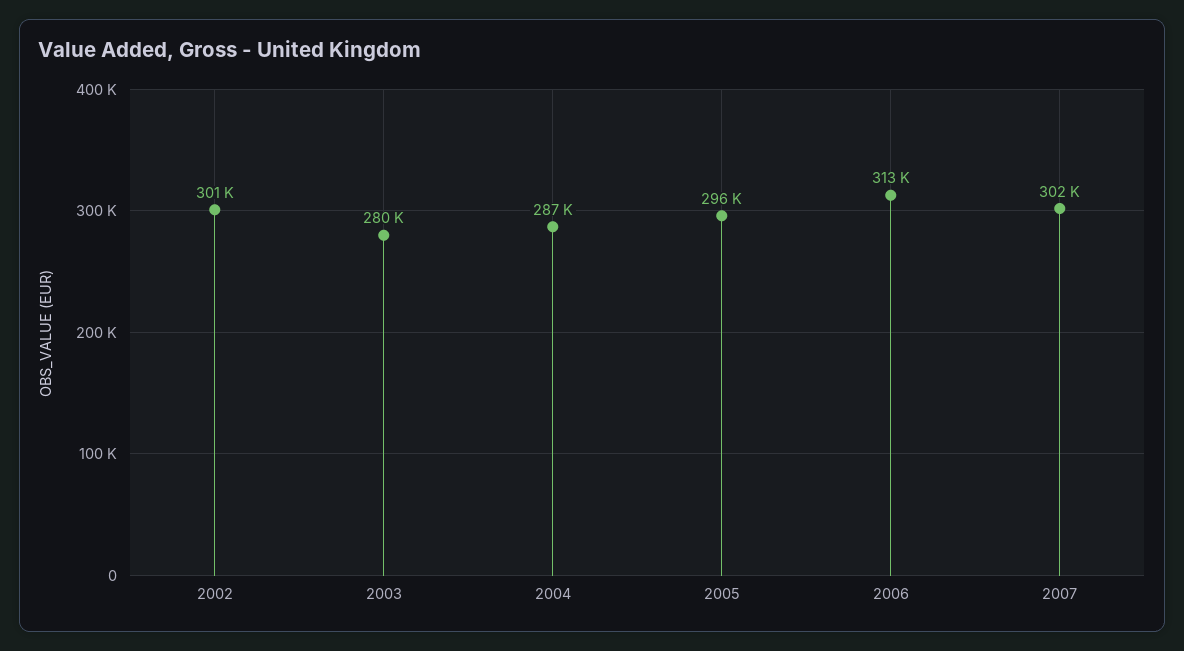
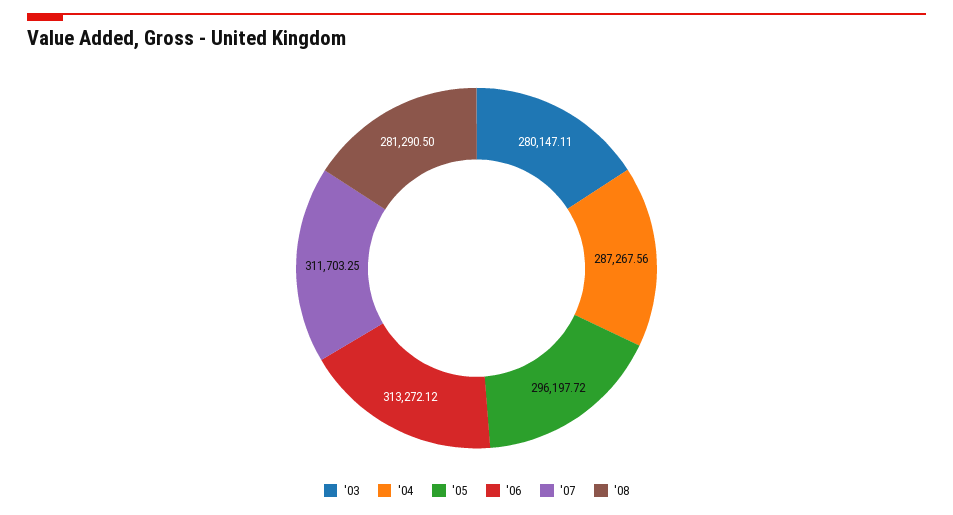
2002: 301000 -> none
2007: 302000 -> 311703.25
'08: none -> 281290.5

